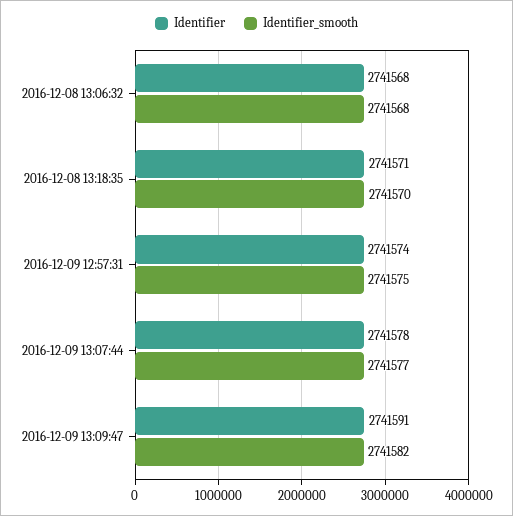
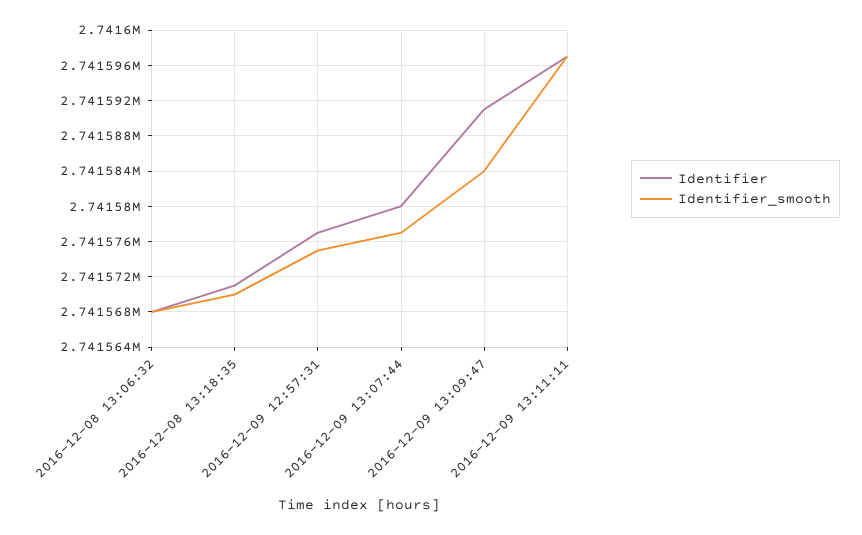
Identifier, 2016-12-09 12:57:31: 2741574 -> 2741577
Identifier, 2016-12-09 13:07:44: 2741578 -> 2741580
Identifier_smooth, 2016-12-09 13:09:47: 2741582 -> 2741584
Identifier, 2016-12-09 13:11:11: none -> 2741597
Identifier_smooth, 2016-12-09 13:11:11: none -> 2741597

